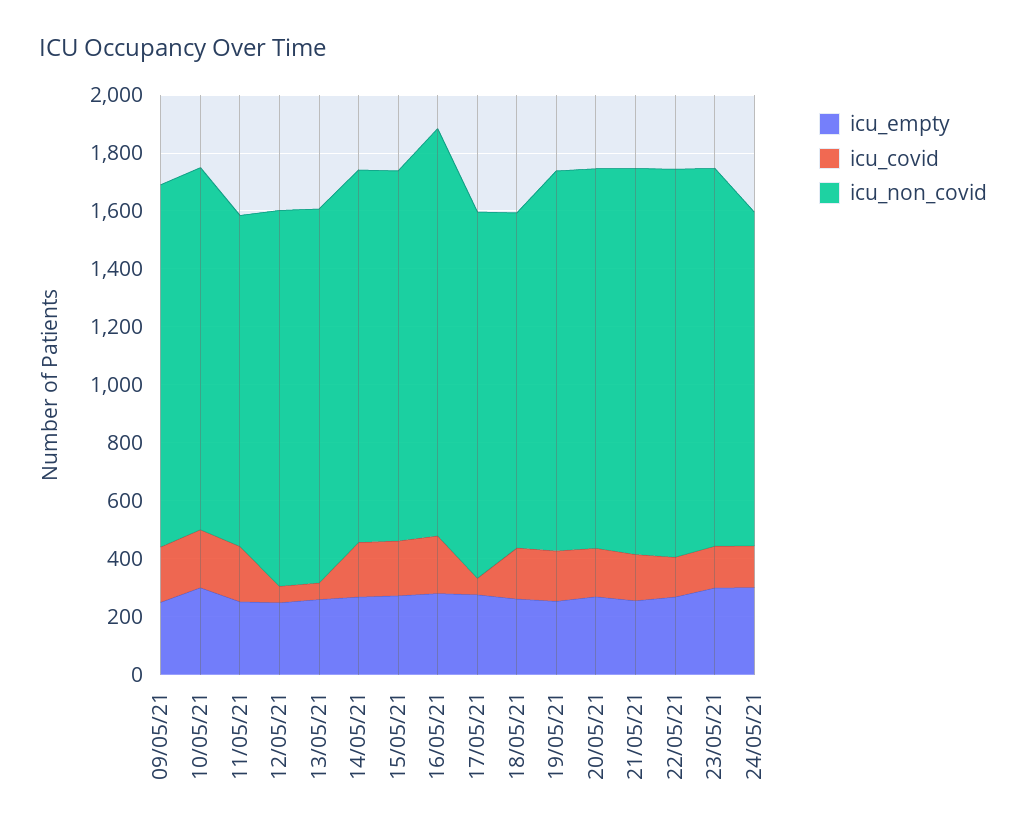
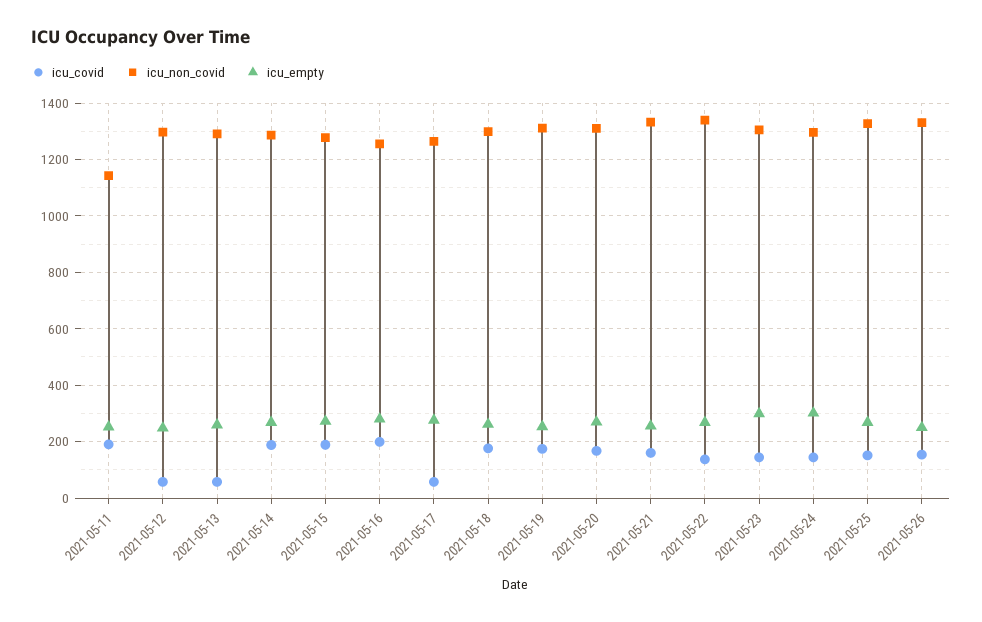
icu_empty, 09/05/21: 250 -> none
icu_covid, 09/05/21: 200 -> none
icu_non_covid, 09/05/21: 1250 -> none
icu_empty, 10/05/21: 300 -> none
icu_covid, 10/05/21: 200 -> none
icu_non_covid, 10/05/21: 1250 -> none
icu_non_covid, 16/05/21: 1400 -> 1250
icu_non_covid, 18/05/21: 1150 -> 1300
icu_non_covid, 24/05/21: 1150 -> 1300
icu_covid, 2021-05-25: none -> 150
icu_non_covid, 2021-05-25: none -> 1325
icu_empty, 2021-05-25: none -> 275
icu_covid, 2021-05-26: none -> 150
icu_non_covid, 2021-05-26: none -> 1325
icu_empty, 2021-05-26: none -> 250

